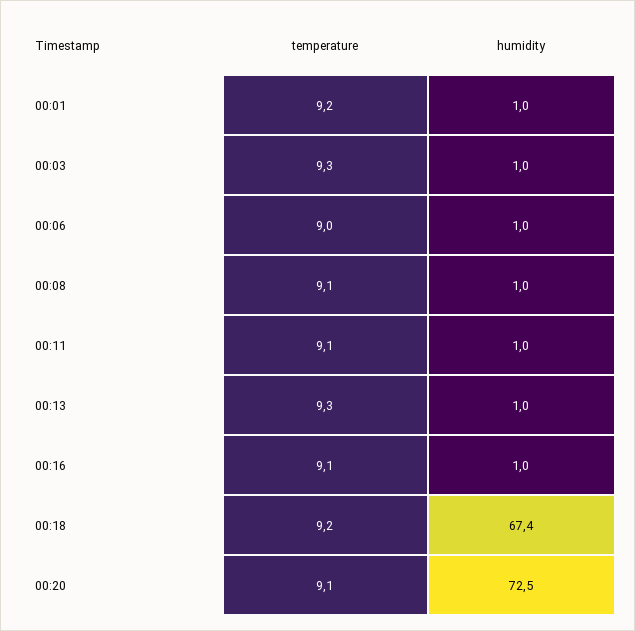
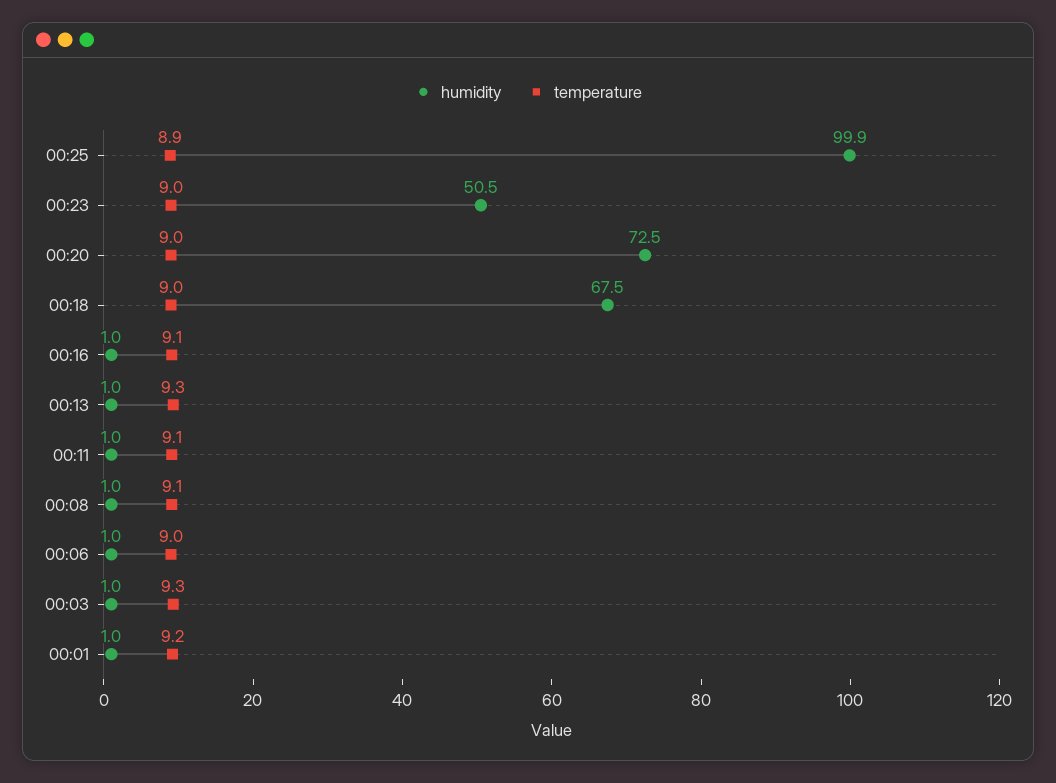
temperature, 00:18: 9.2 -> 9
humidity, 00:18: 67.4 -> 67.5
temperature, 00:20: 9.1 -> 9
humidity, 00:25: none -> 99.9
temperature, 00:25: none -> 8.9
humidity, 00:23: none -> 50.5
temperature, 00:23: none -> 9

